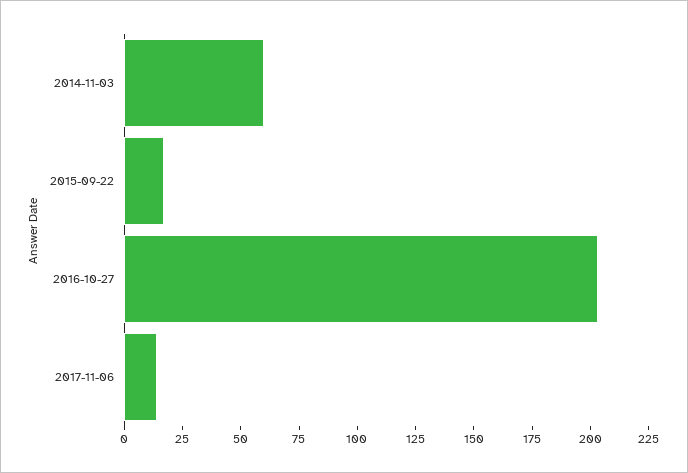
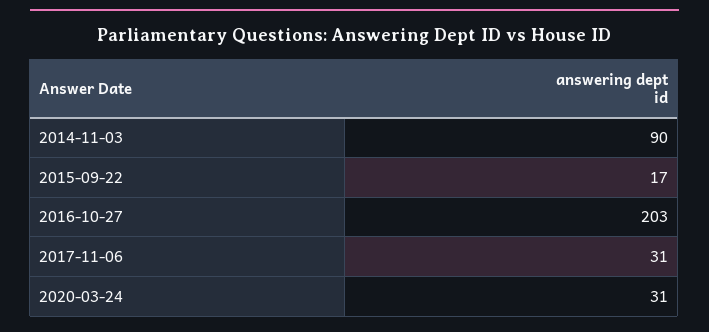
2014-11-03: 60 -> 90
2017-11-06: 15 -> 31
2020-03-24: none -> 31

